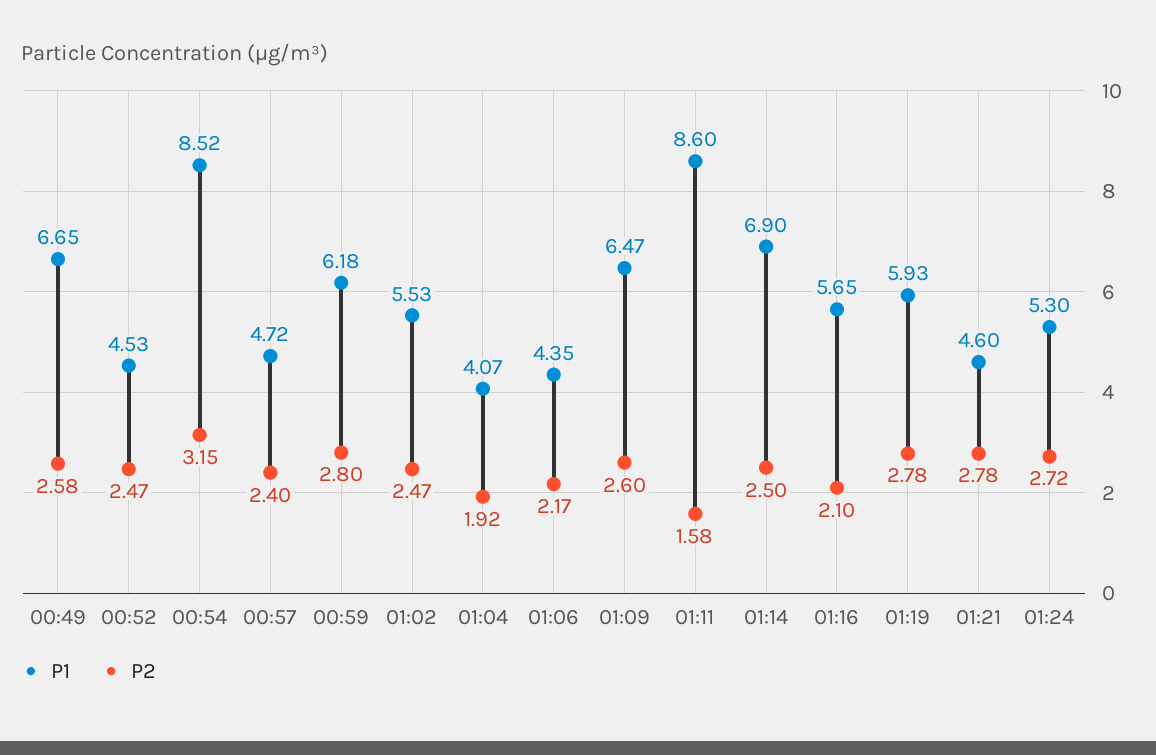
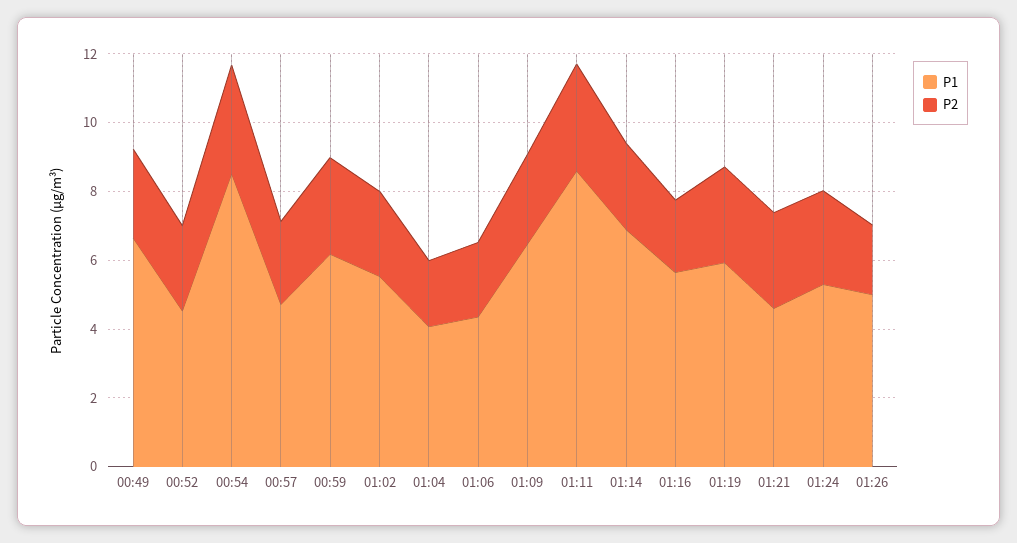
P2, 01:11: 1.58 -> 3
P1, 01:26: none -> 5
P2, 01:26: none -> 2

